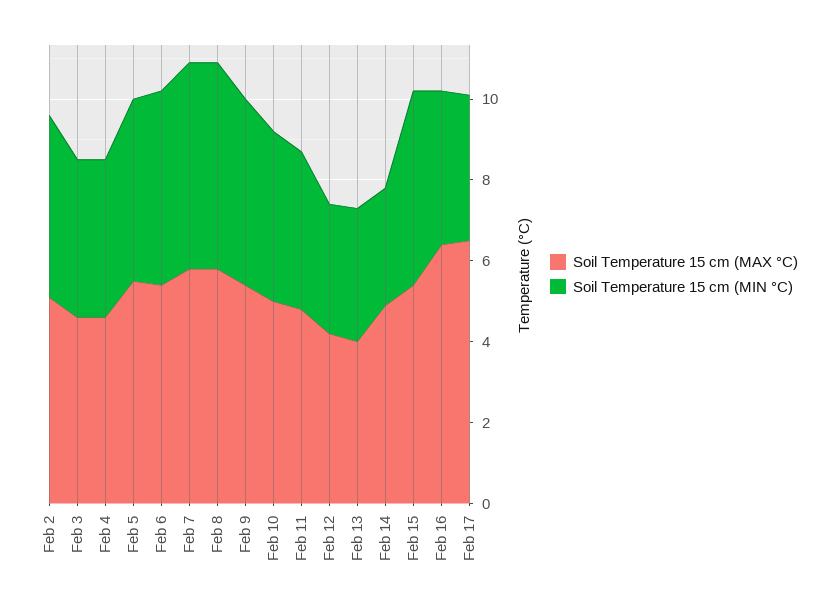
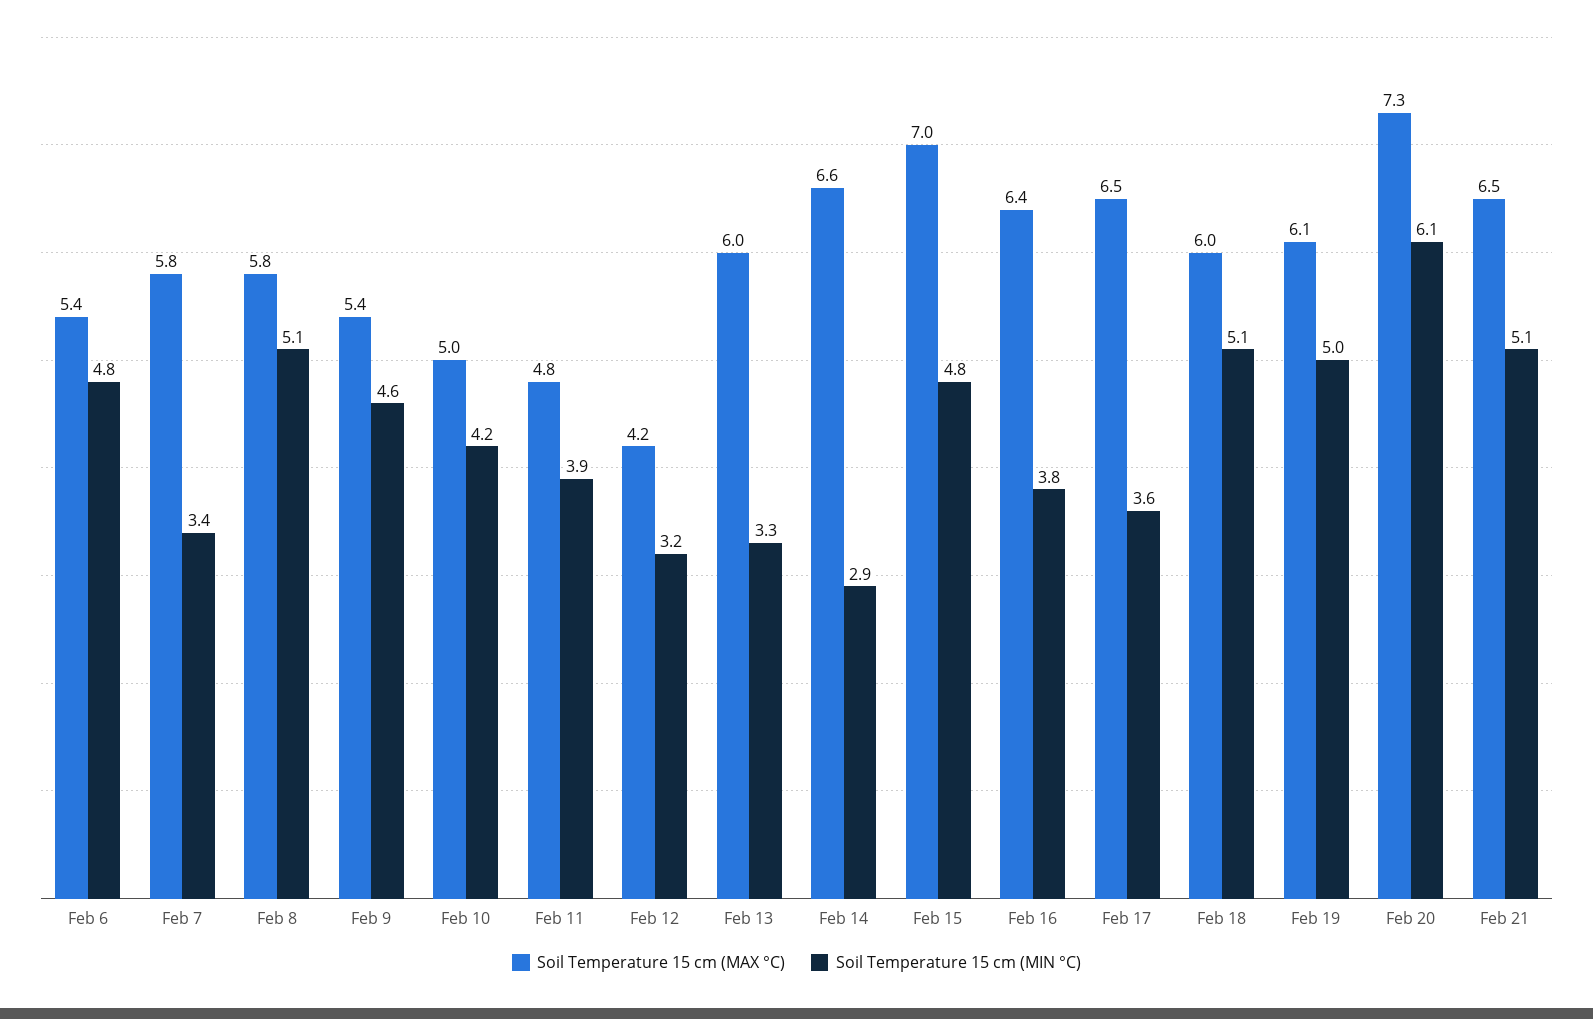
Soil Temperature 15 cm (MAX °C), Feb 2: 5 -> none
Soil Temperature 15 cm (MIN °C), Feb 2: 4.5 -> none
Soil Temperature 15 cm (MAX °C), Feb 3: 4.5 -> none
Soil Temperature 15 cm (MIN °C), Feb 3: 4 -> none
Soil Temperature 15 cm (MAX °C), Feb 4: 4.5 -> none
Soil Temperature 15 cm (MIN °C), Feb 4: 4 -> none
Soil Temperature 15 cm (MAX °C), Feb 5: 5.5 -> none
Soil Temperature 15 cm (MIN °C), Feb 5: 4.5 -> none
Soil Temperature 15 cm (MIN °C), Feb 7: 5 -> 3.4
Soil Temperature 15 cm (MAX °C), Feb 13: 4 -> 6
Soil Temperature 15 cm (MAX °C), Feb 14: 5 -> 6.6
Soil Temperature 15 cm (MAX °C), Feb 15: 5.5 -> 7
Soil Temperature 15 cm (MAX °C), Feb 18: none -> 6
Soil Temperature 15 cm (MIN °C), Feb 18: none -> 5.1
Soil Temperature 15 cm (MAX °C), Feb 19: none -> 6.1
Soil Temperature 15 cm (MIN °C), Feb 19: none -> 5
Soil Temperature 15 cm (MAX °C), Feb 20: none -> 7.3
Soil Temperature 15 cm (MIN °C), Feb 20: none -> 6.1
Soil Temperature 15 cm (MAX °C), Feb 21: none -> 6.5
Soil Temperature 15 cm (MIN °C), Feb 21: none -> 5.1

